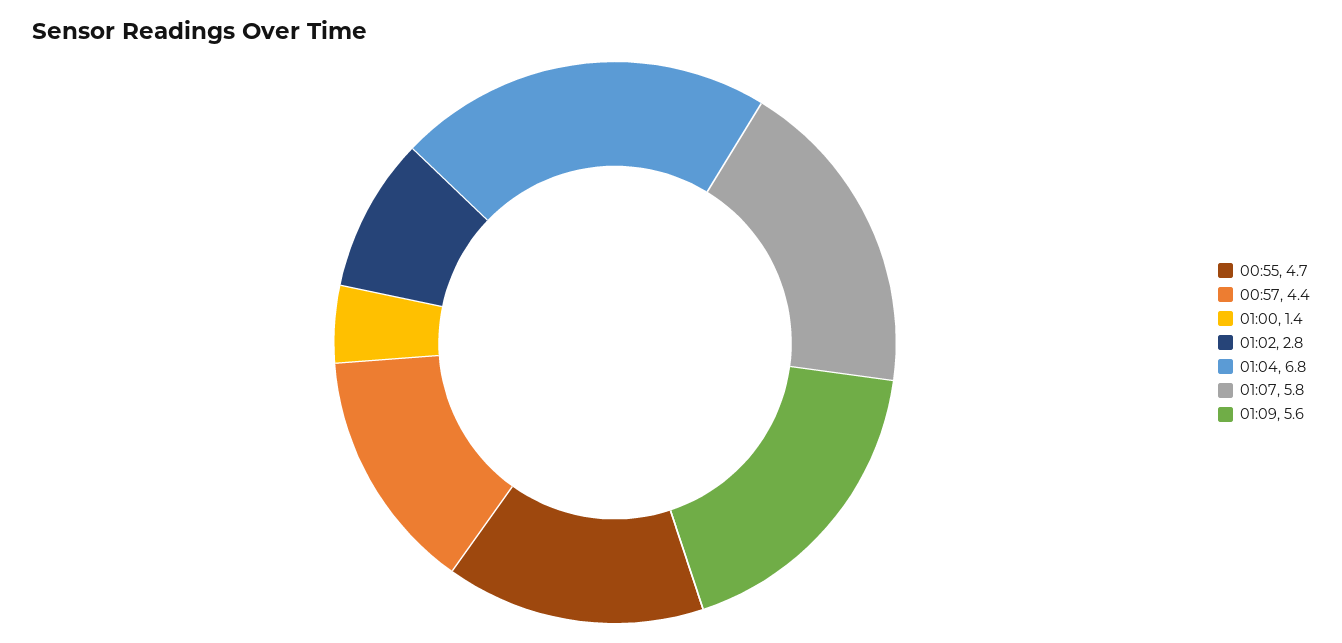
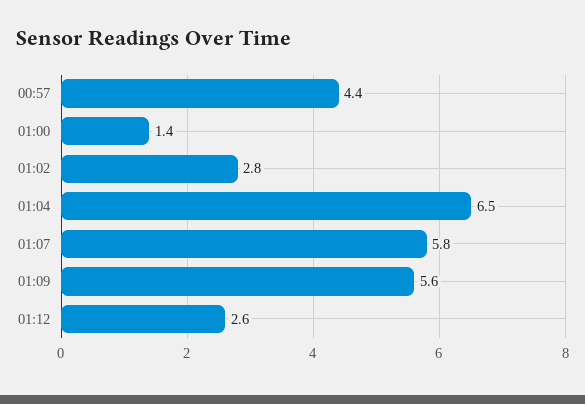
00:55: 4.7 -> none
01:04: 6.8 -> 6.5
01:12: none -> 2.6

